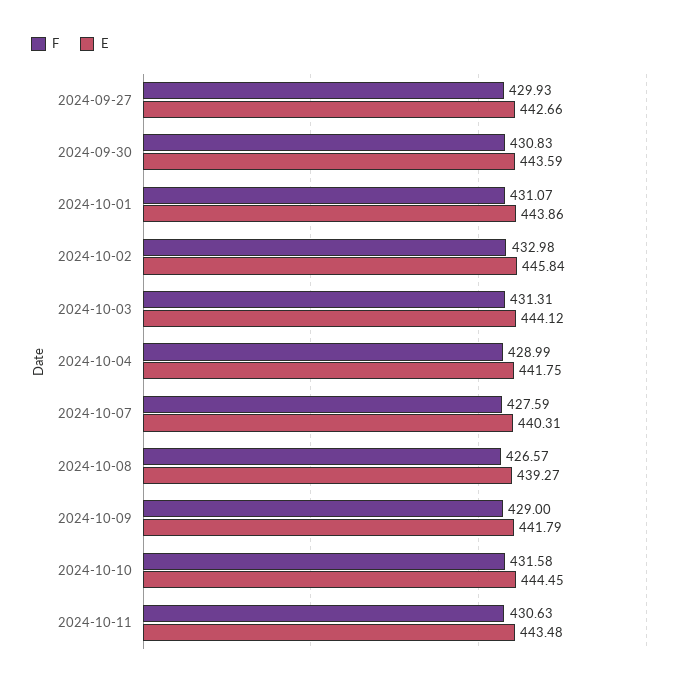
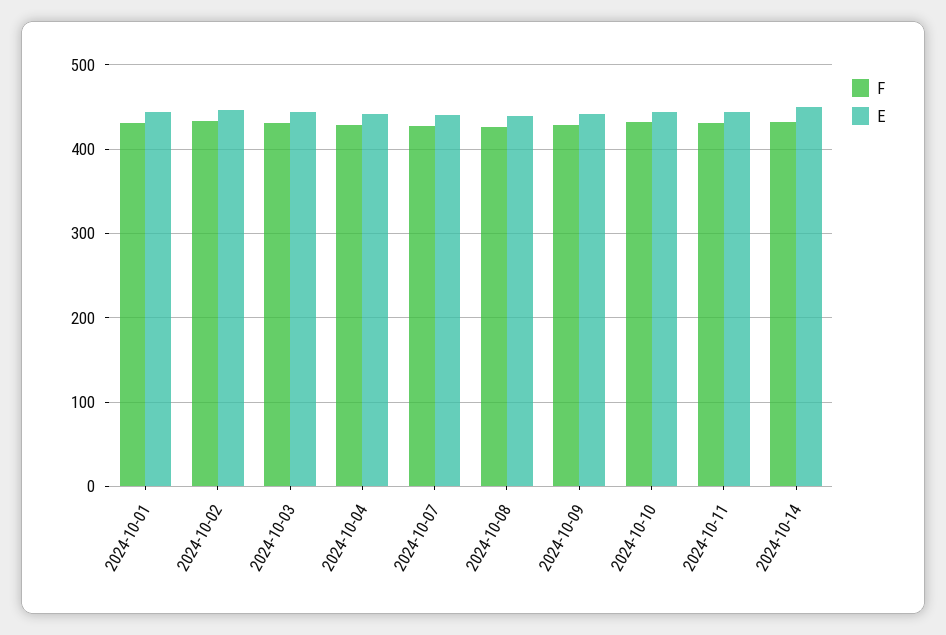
F, 2024-09-27: 429.93 -> none
E, 2024-09-27: 442.66 -> none
F, 2024-09-30: 430.83 -> none
E, 2024-09-30: 443.59 -> none
F, 2024-10-14: none -> 430
E, 2024-10-14: none -> 450

